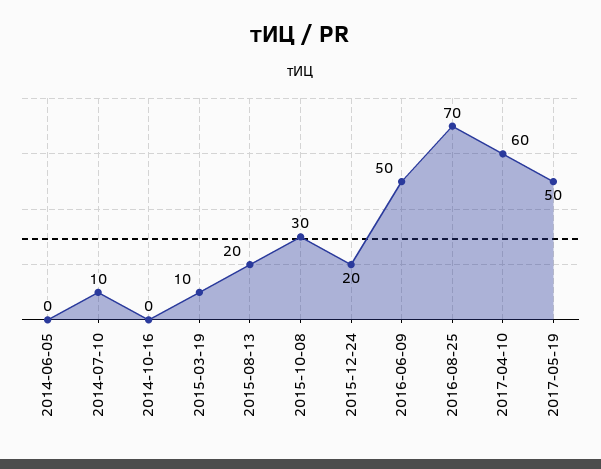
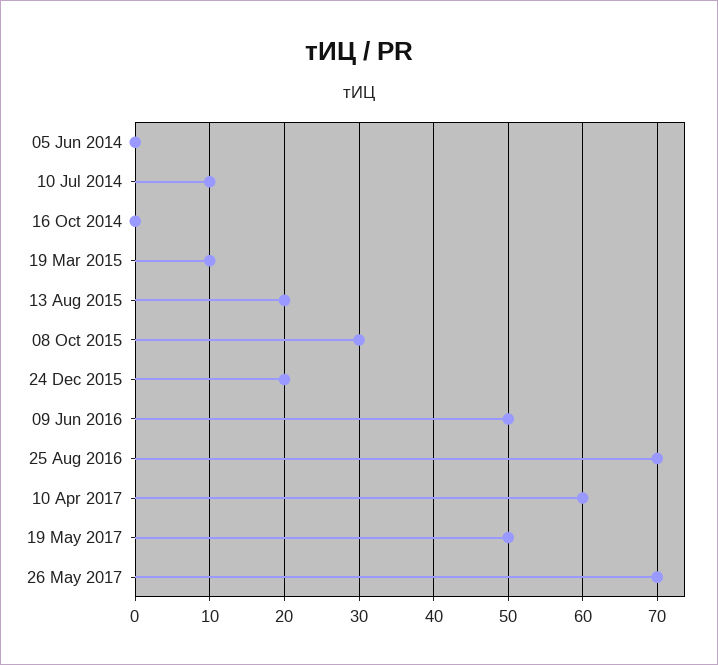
26 May 2017: none -> 70

